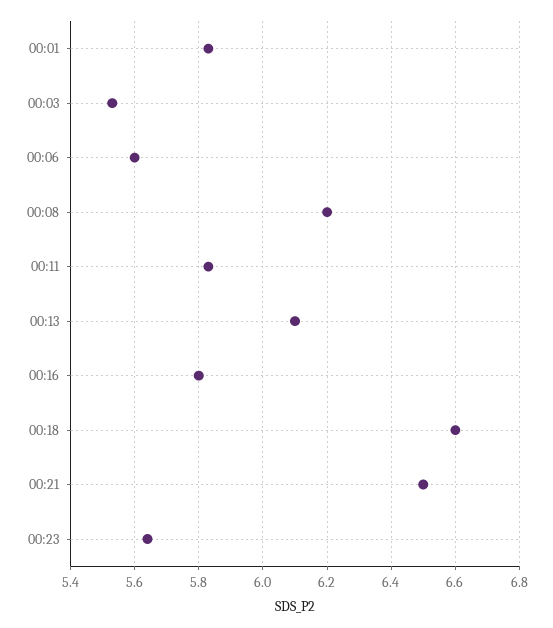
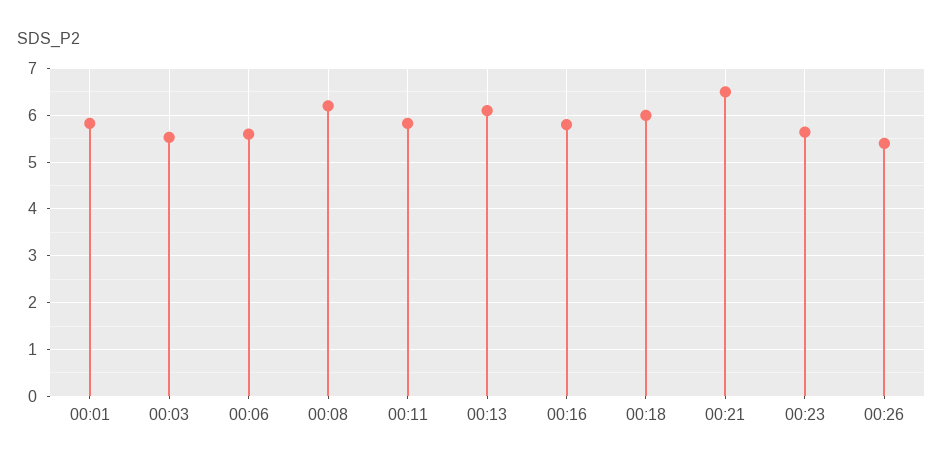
00:18: 6.6 -> 6
00:26: none -> 5.4

